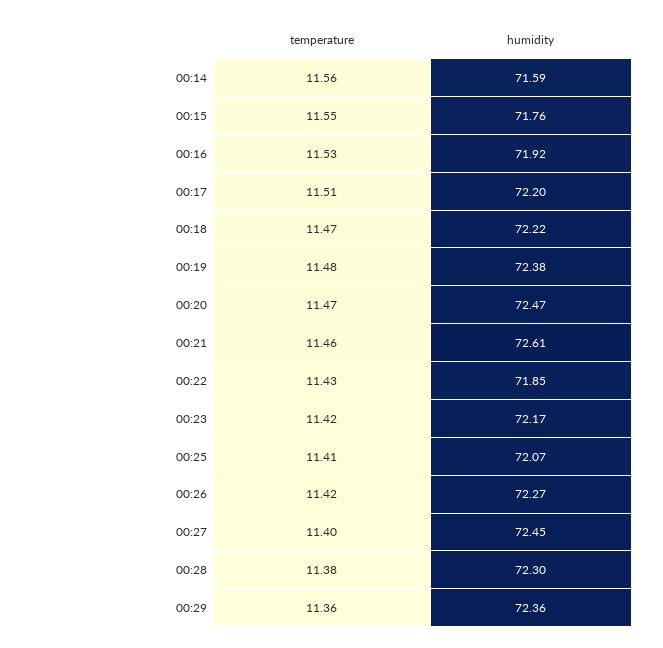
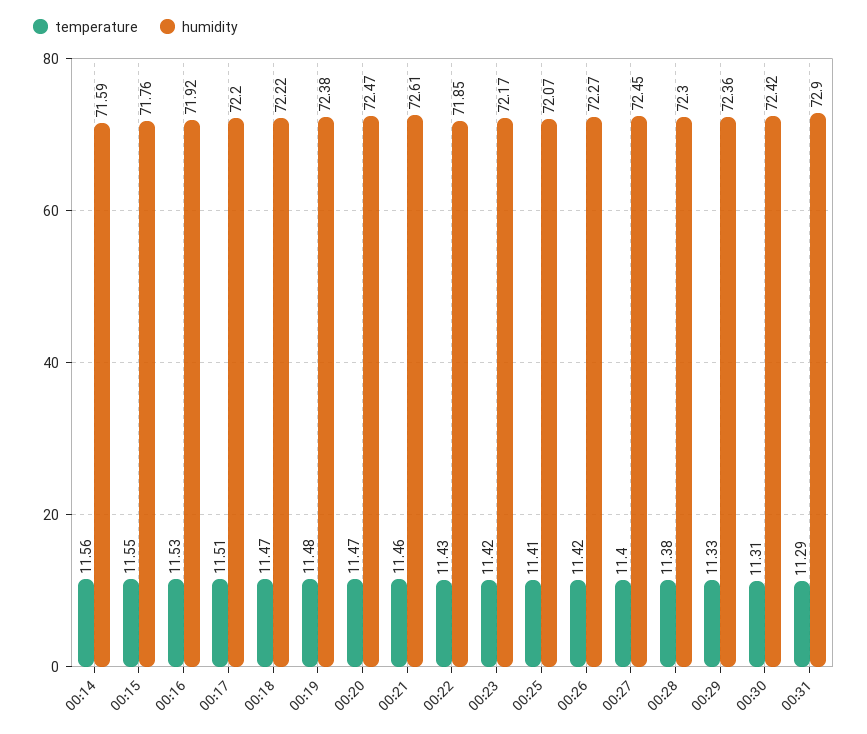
temperature, 00:29: 11.36 -> 11.33
temperature, 00:30: none -> 11.31
humidity, 00:30: none -> 72.42
temperature, 00:31: none -> 11.29
humidity, 00:31: none -> 72.9

